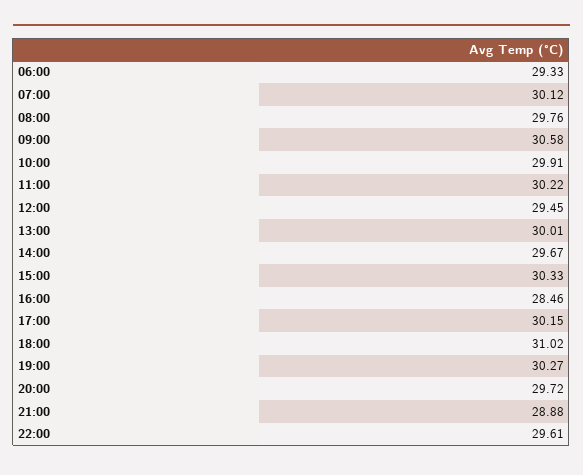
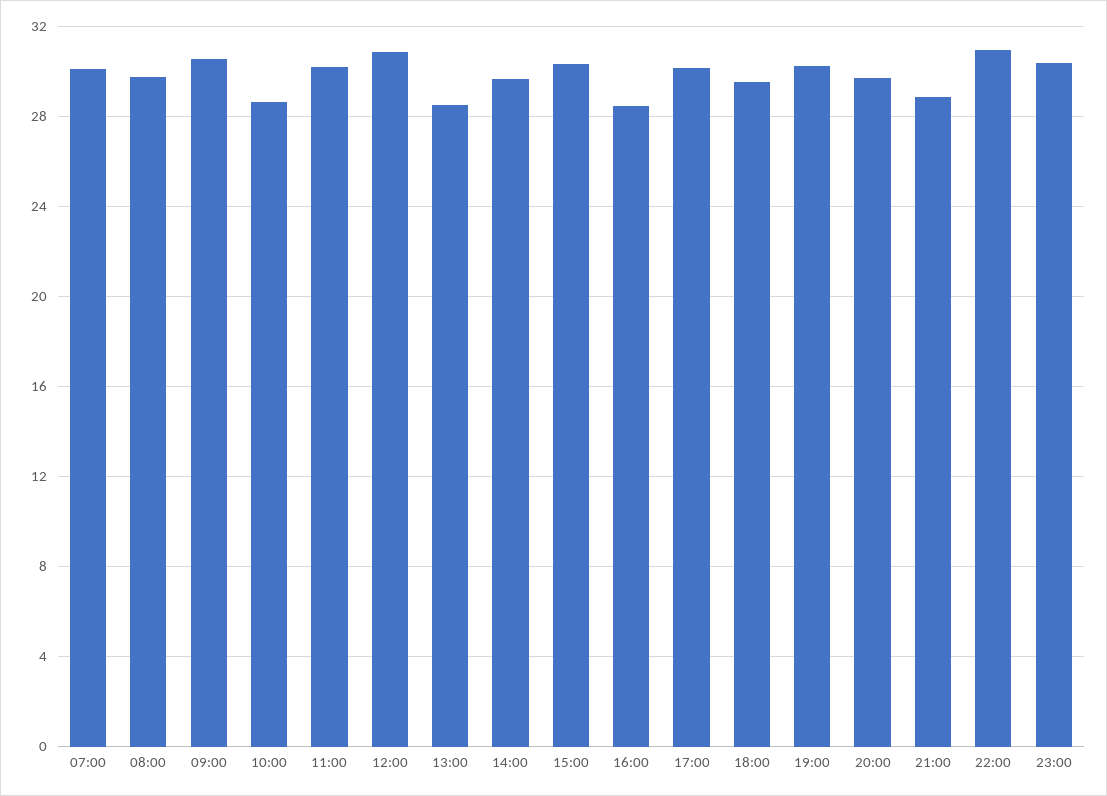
06:00: 29.33 -> none
10:00: 29.91 -> 28.5
12:00: 29.45 -> 31
13:00: 30.01 -> 28.5
18:00: 31.02 -> 29.5
22:00: 29.61 -> 31
23:00: none -> 30.5

